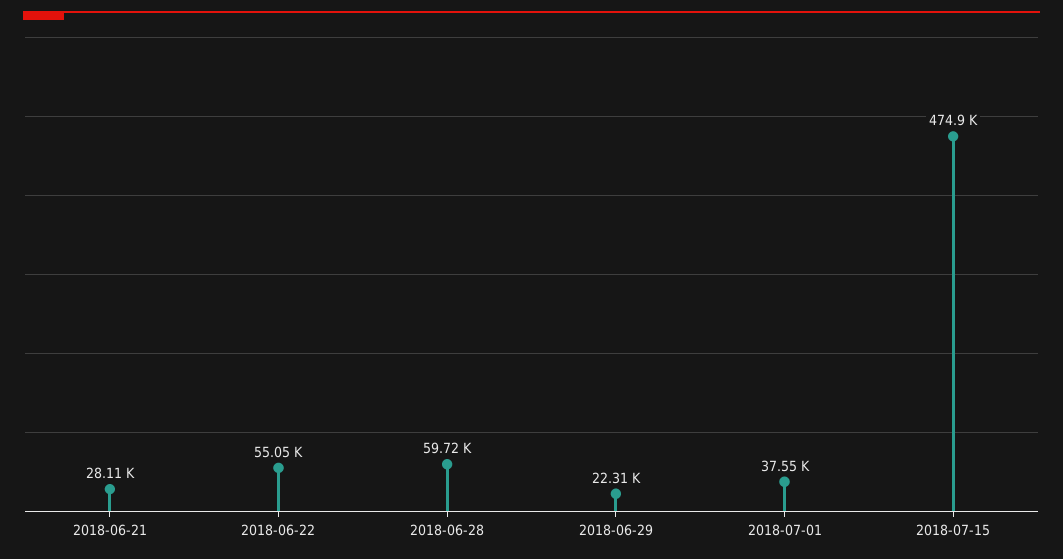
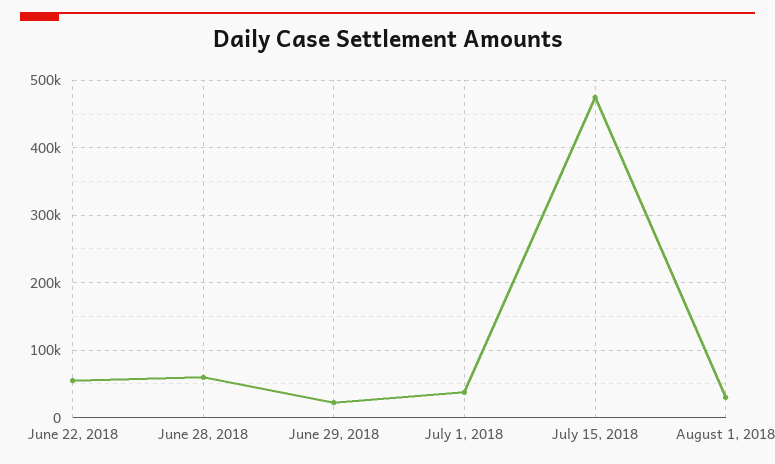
2018-06-21: 28110 -> none
August 1, 2018: none -> 30000

